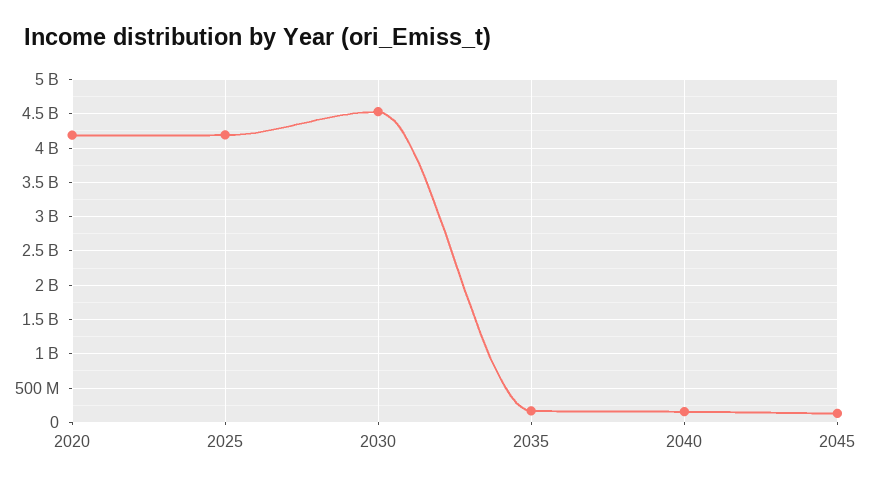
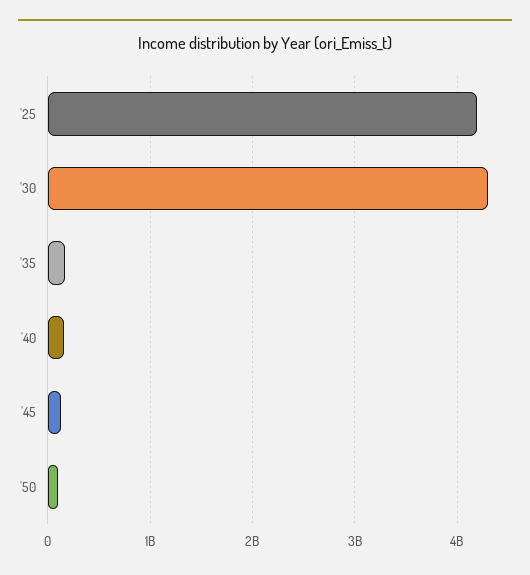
2020: 4200000000 -> none
2030: 4500000000 -> 4300000000
'50: none -> 100000000

